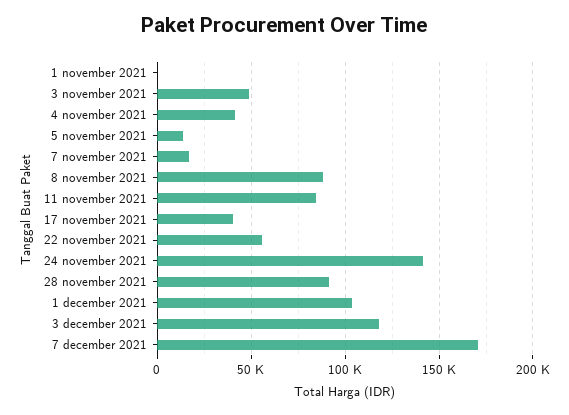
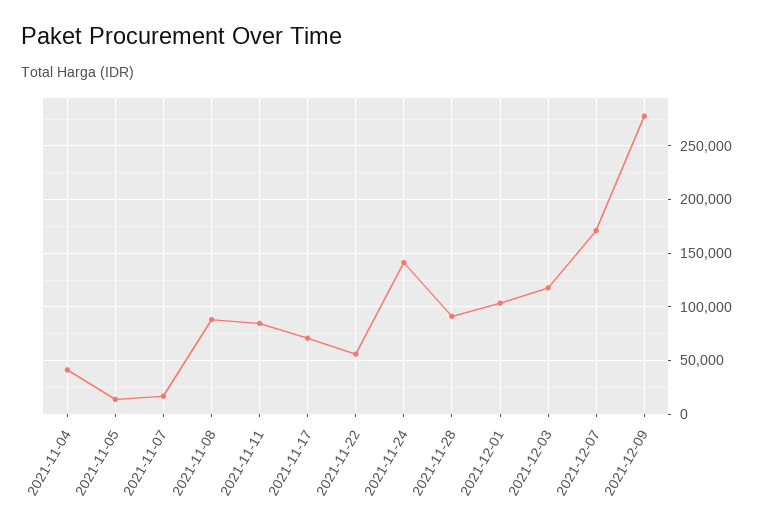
1 november 2021: 0 -> none
3 november 2021: 50000 -> none
17 november 2021: 40000 -> 70000
2021-12-09: none -> 280000

